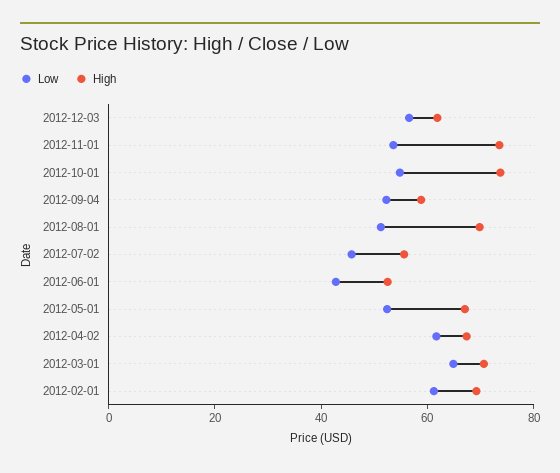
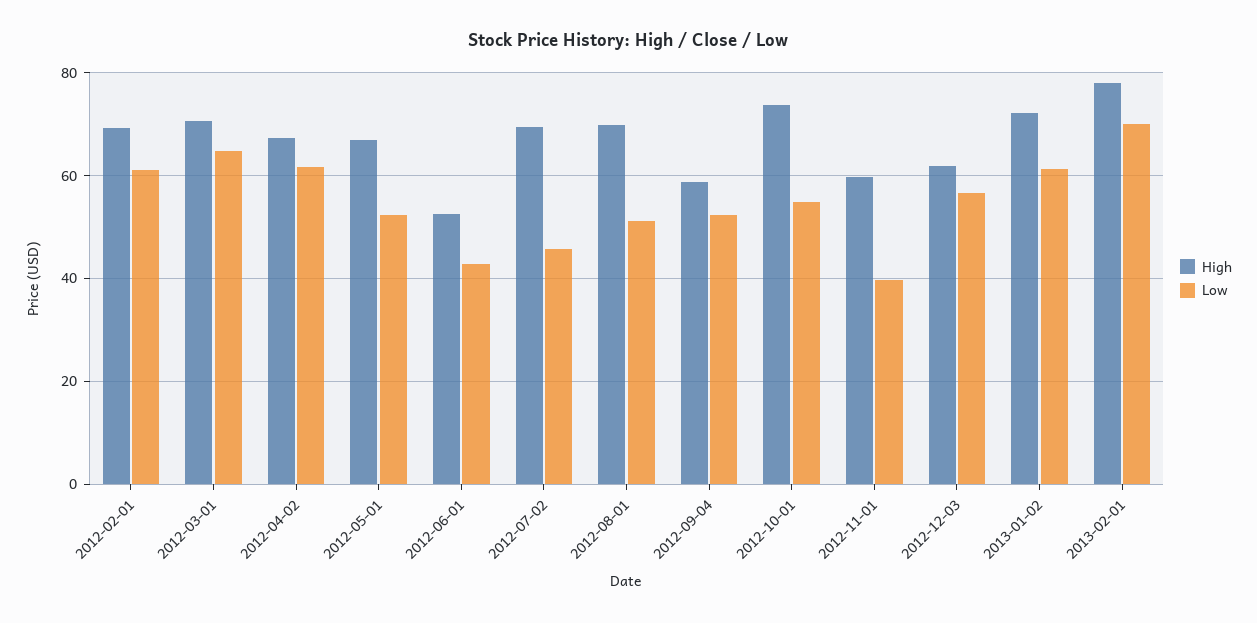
Low, 2012-11-01: 55 -> 40
High, 2012-11-01: 75 -> 60
High, 2012-07-02: 55 -> 70
High, 2013-01-02: none -> 72
Low, 2013-01-02: none -> 62
High, 2013-02-01: none -> 78
Low, 2013-02-01: none -> 70

